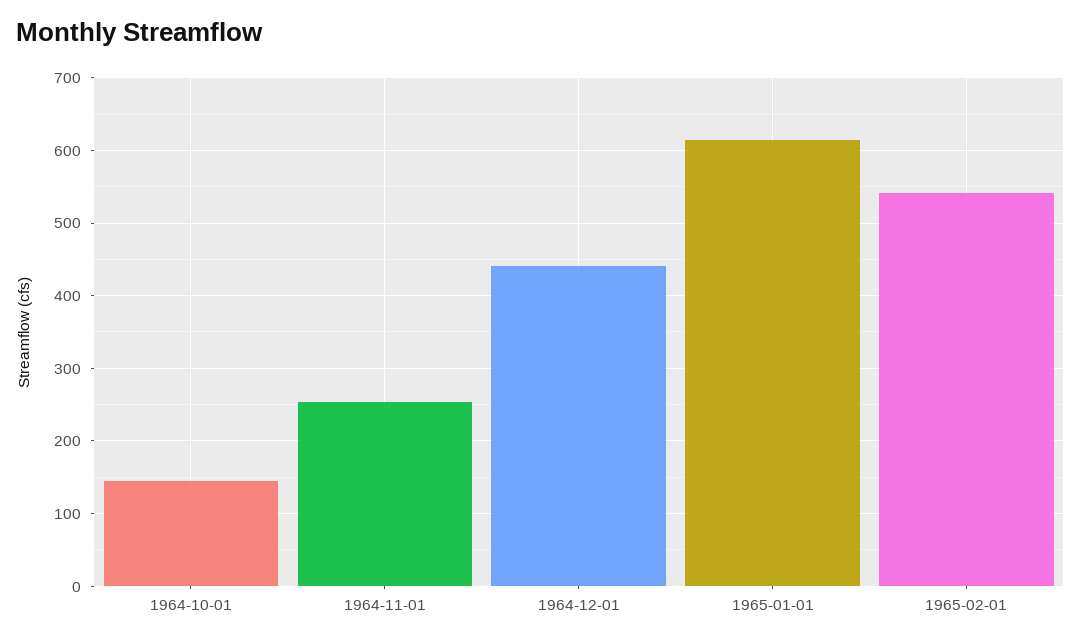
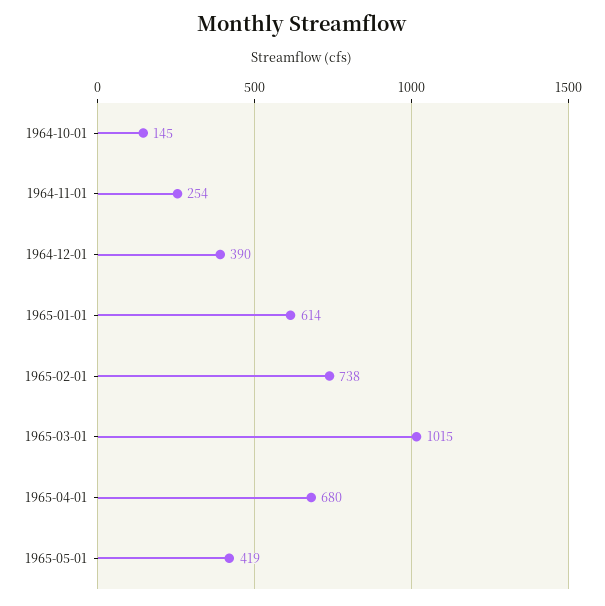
1964-12-01: 440 -> 390
1965-02-01: 540 -> 738
1965-03-01: none -> 1015
1965-04-01: none -> 680
1965-05-01: none -> 419

